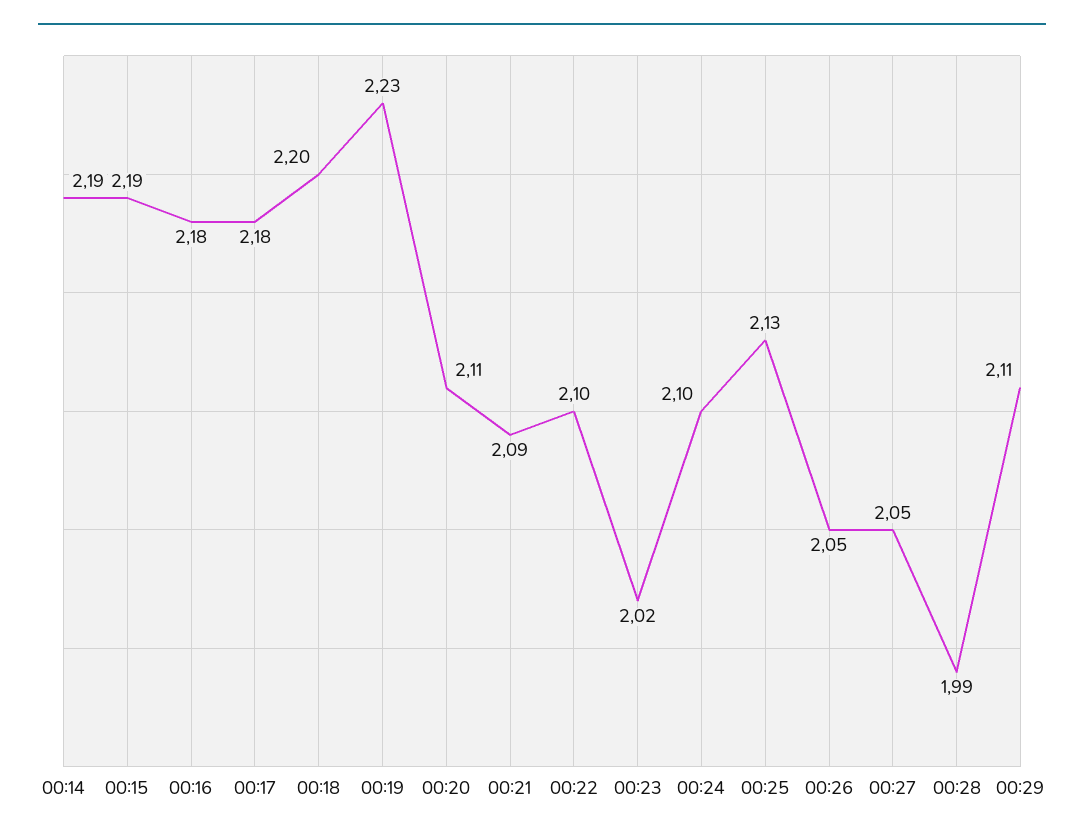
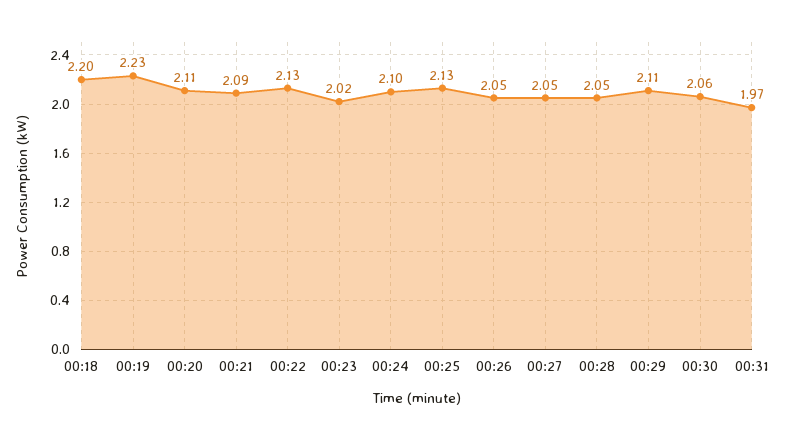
00:14: 2.19 -> none
00:15: 2.19 -> none
00:16: 2.18 -> none
00:17: 2.18 -> none
00:22: 2.1 -> 2.13
00:28: 1.99 -> 2.05
00:30: none -> 2.06
00:31: none -> 1.97

